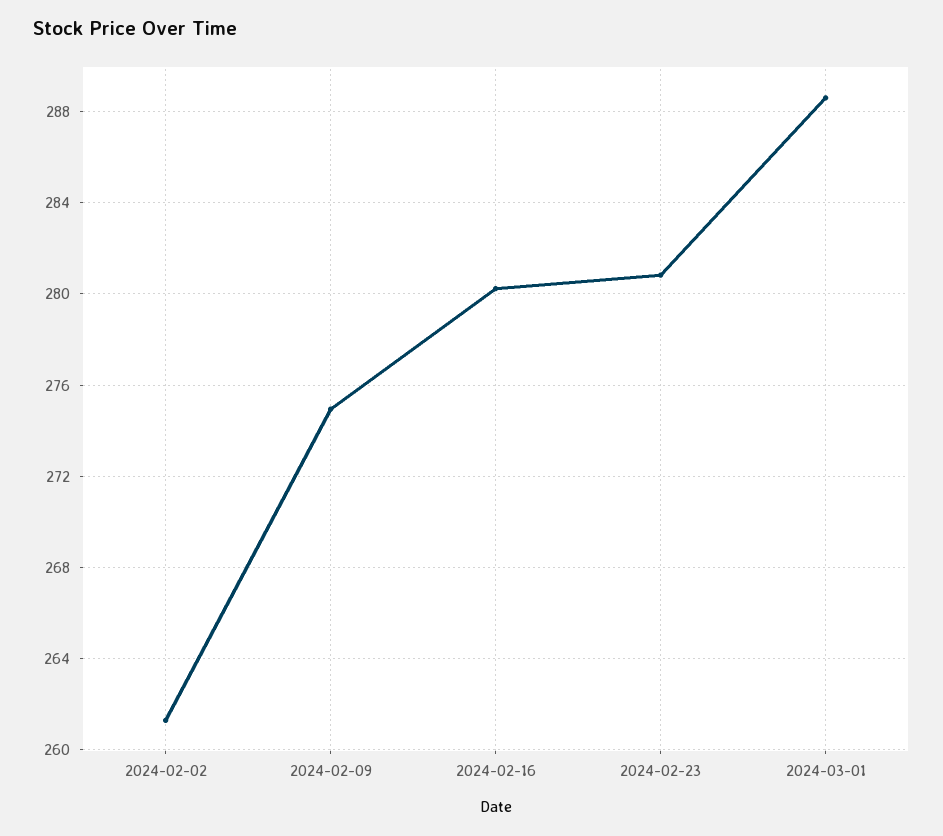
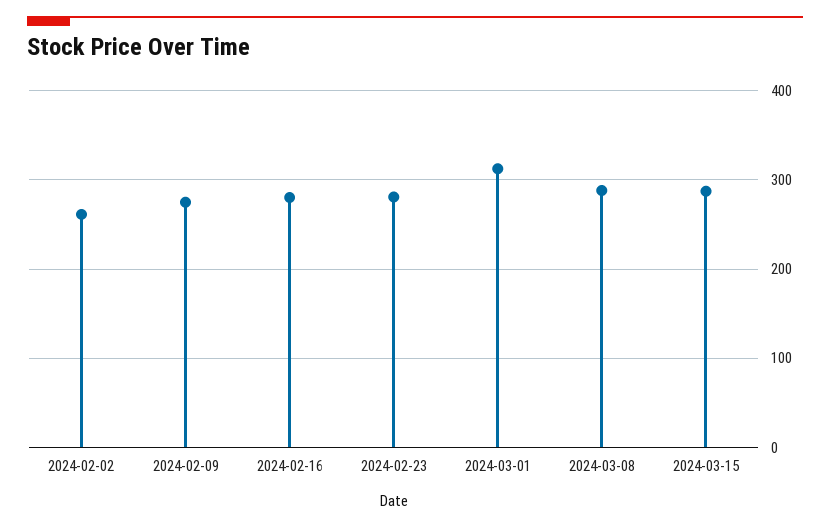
2024-03-01: 288.5 -> 310
2024-03-08: none -> 290
2024-03-15: none -> 290

